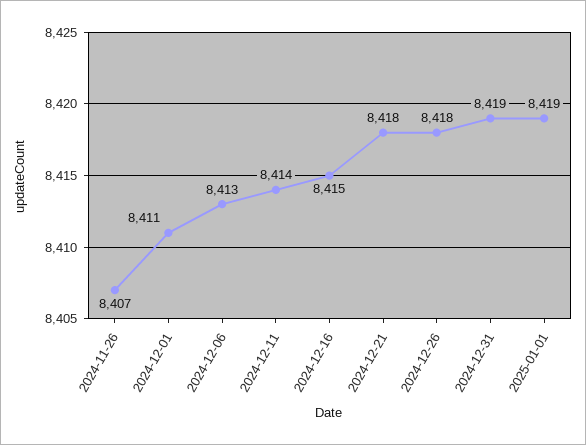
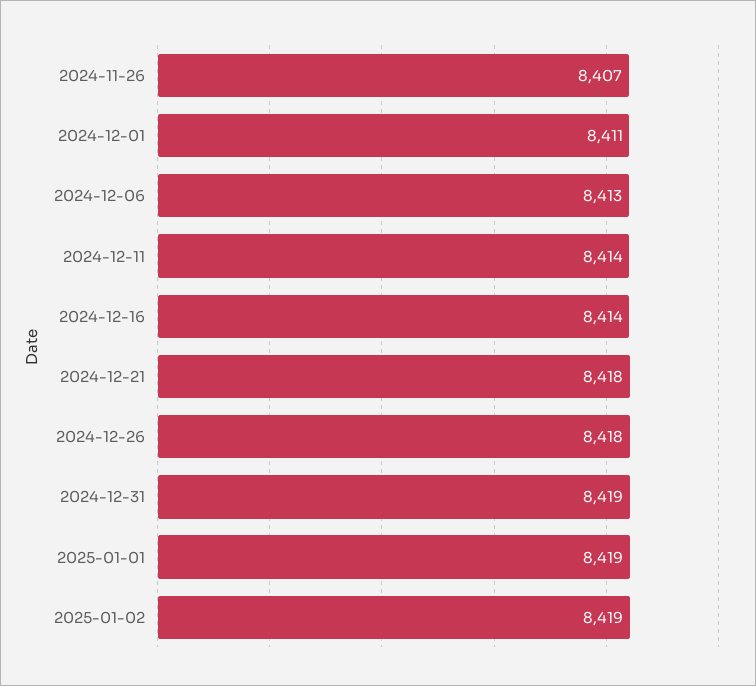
2024-12-16: 8415 -> 8414
2025-01-02: none -> 8419

